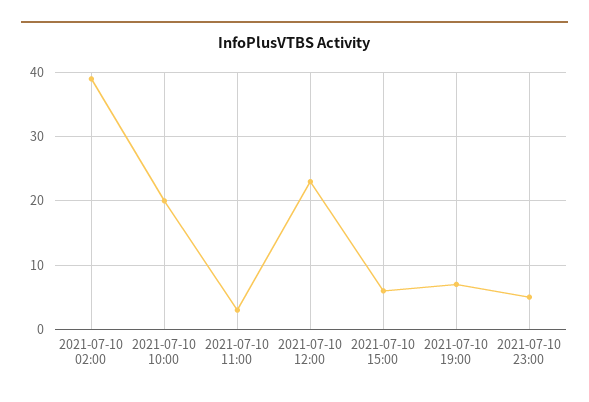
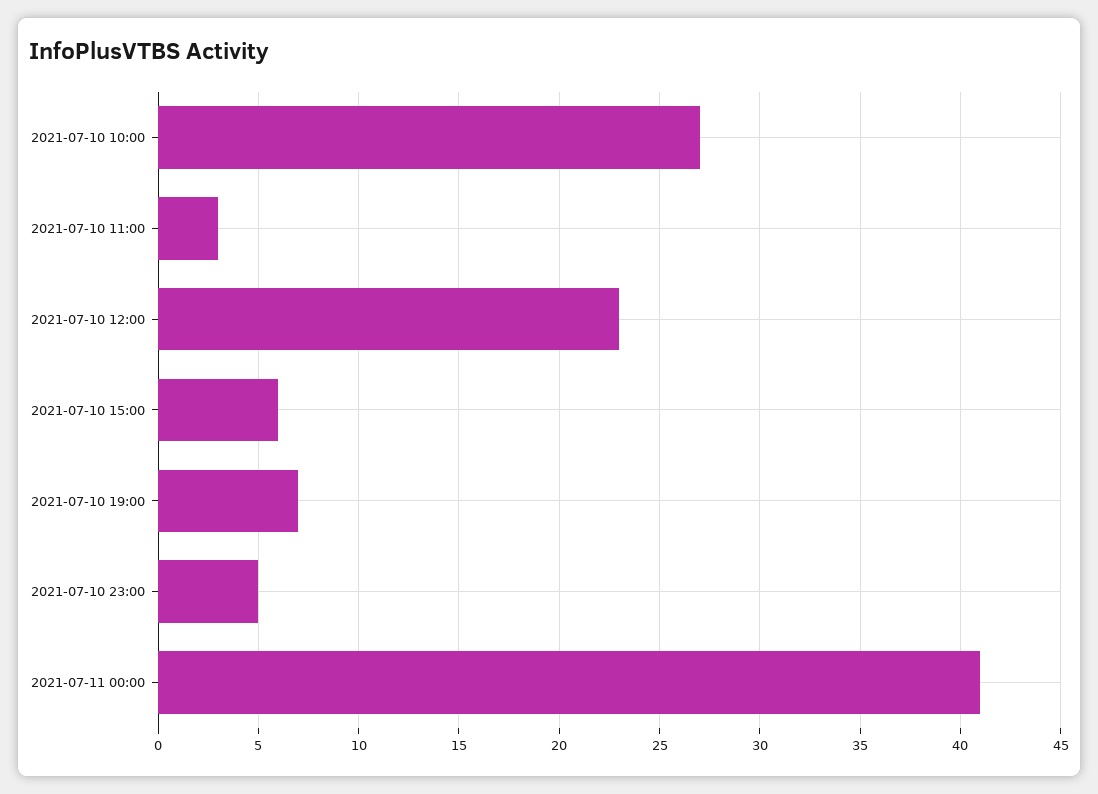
2021-07-10 02:00: 39 -> none
2021-07-10 10:00: 20 -> 27
2021-07-11 00:00: none -> 41

